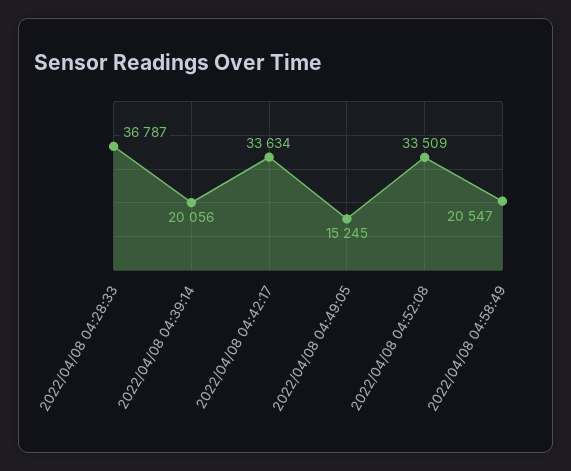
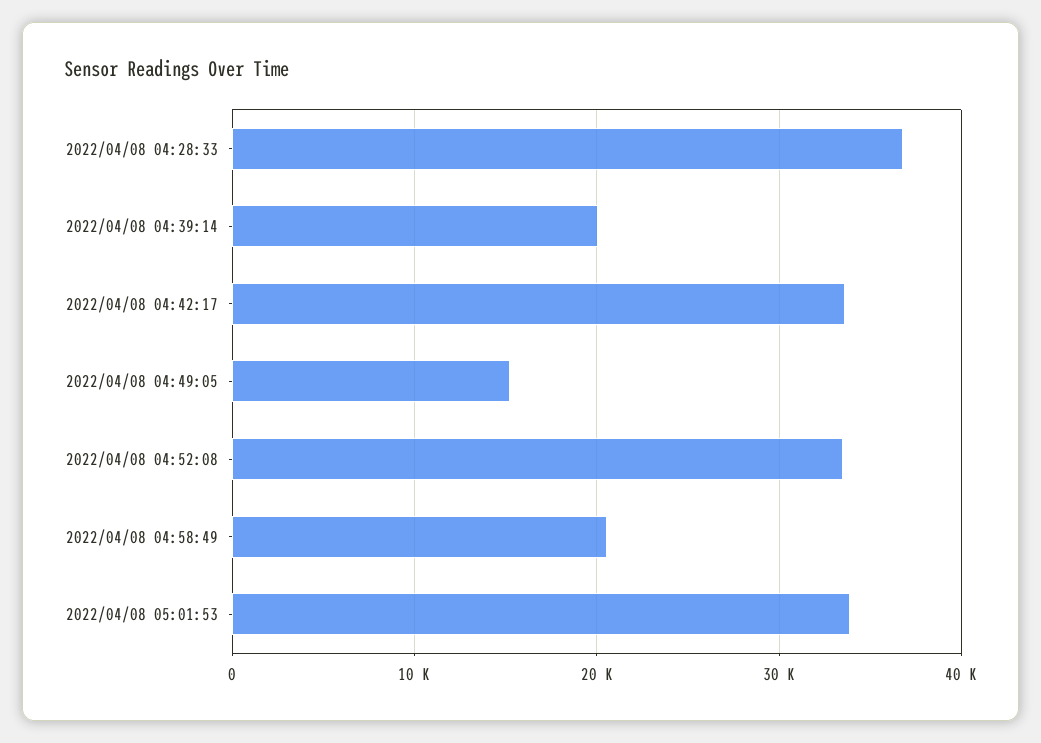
2022/04/08 05:01:53: none -> 34000

